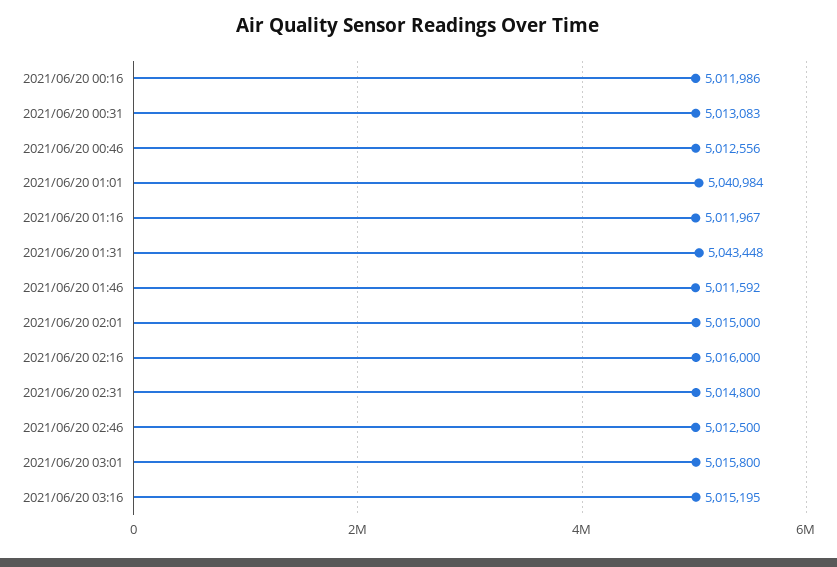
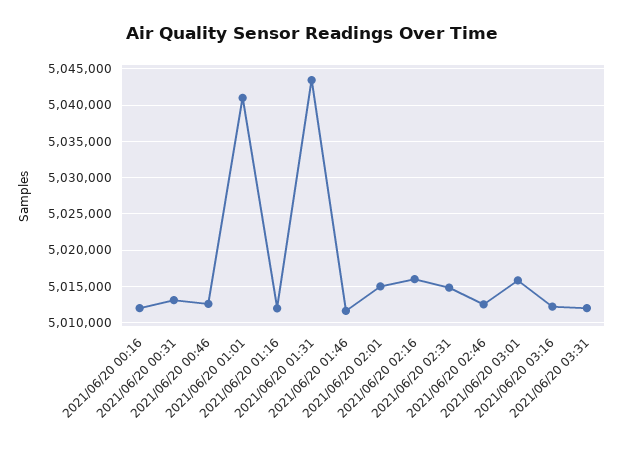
2021/06/20 03:16: 5015195 -> 5012000
2021/06/20 03:31: none -> 5012000

